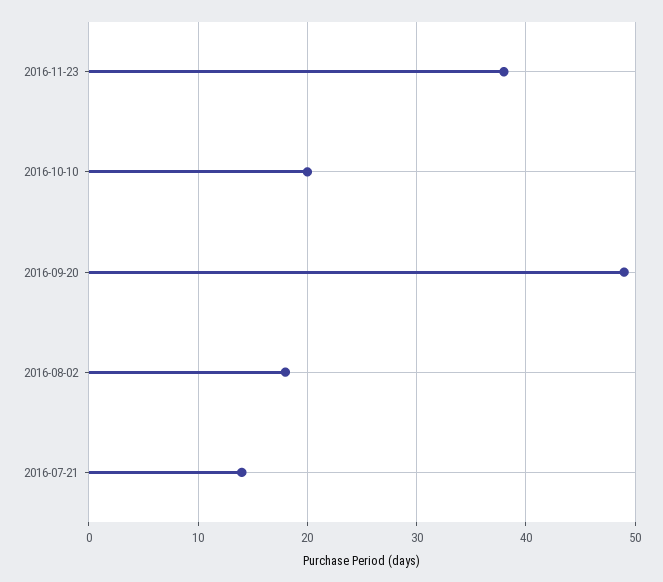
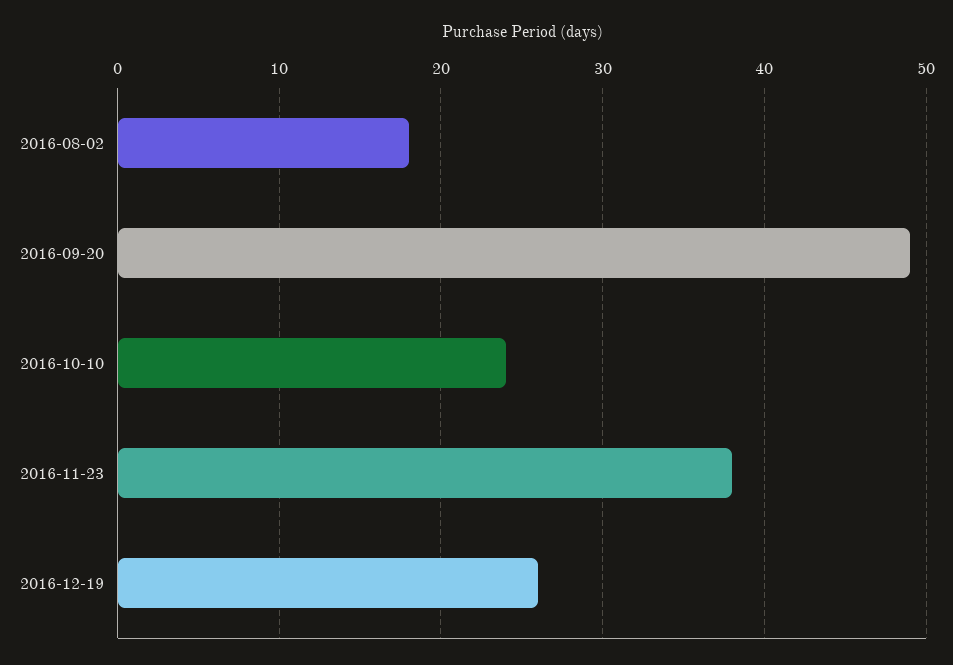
2016-10-10: 20 -> 24
2016-07-21: 14 -> none
2016-12-19: none -> 26

